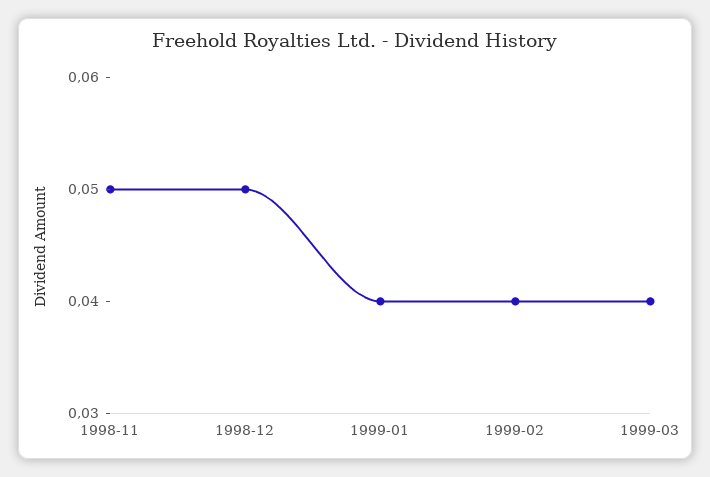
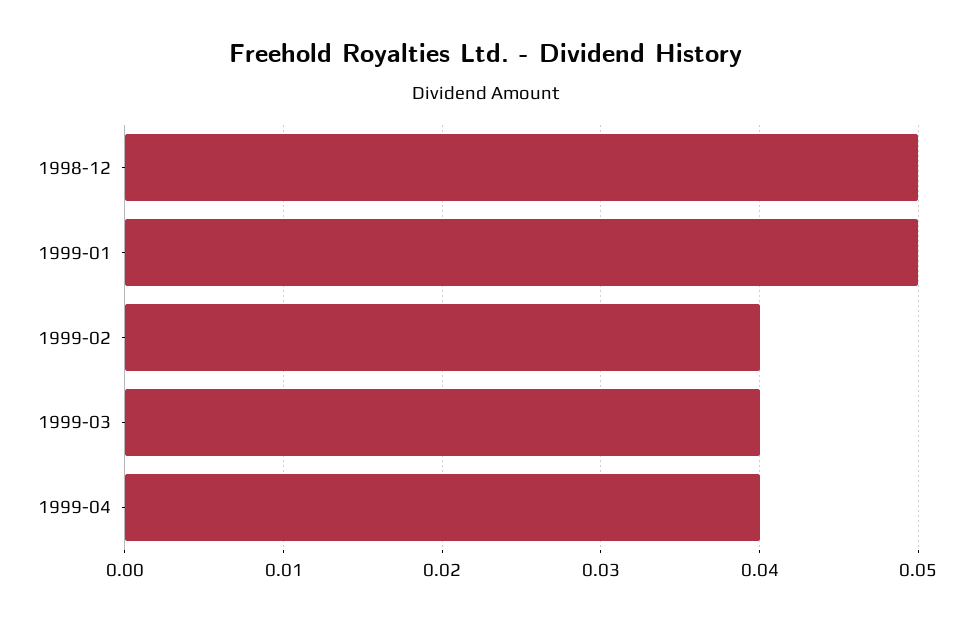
1998-11: 0.05 -> none
1999-01: 0.04 -> 0.05
1999-04: none -> 0.04

